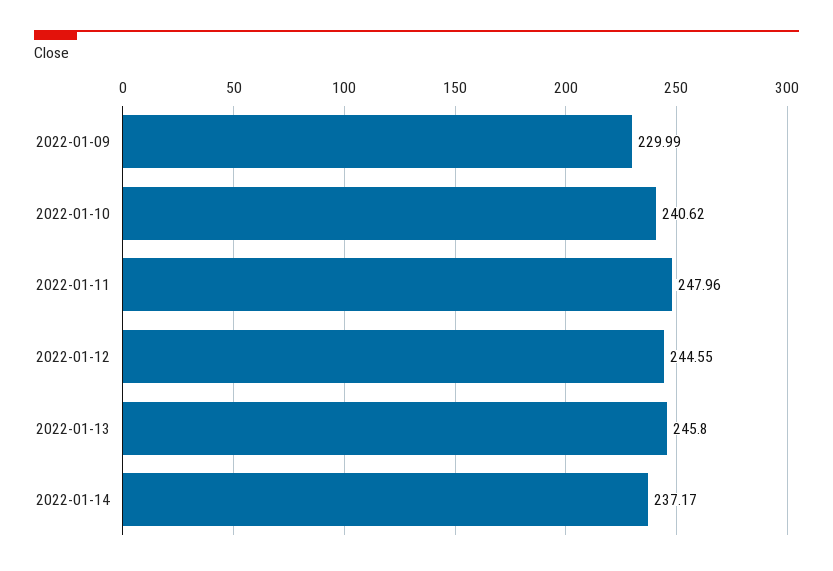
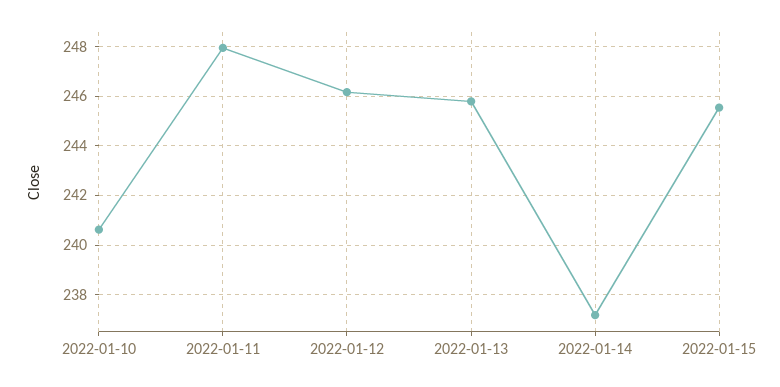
2022-01-09: 229.99 -> none
2022-01-12: 244.55 -> 246.25
2022-01-15: none -> 245.5

